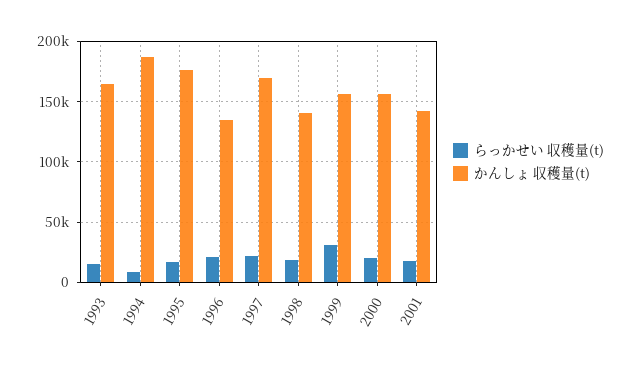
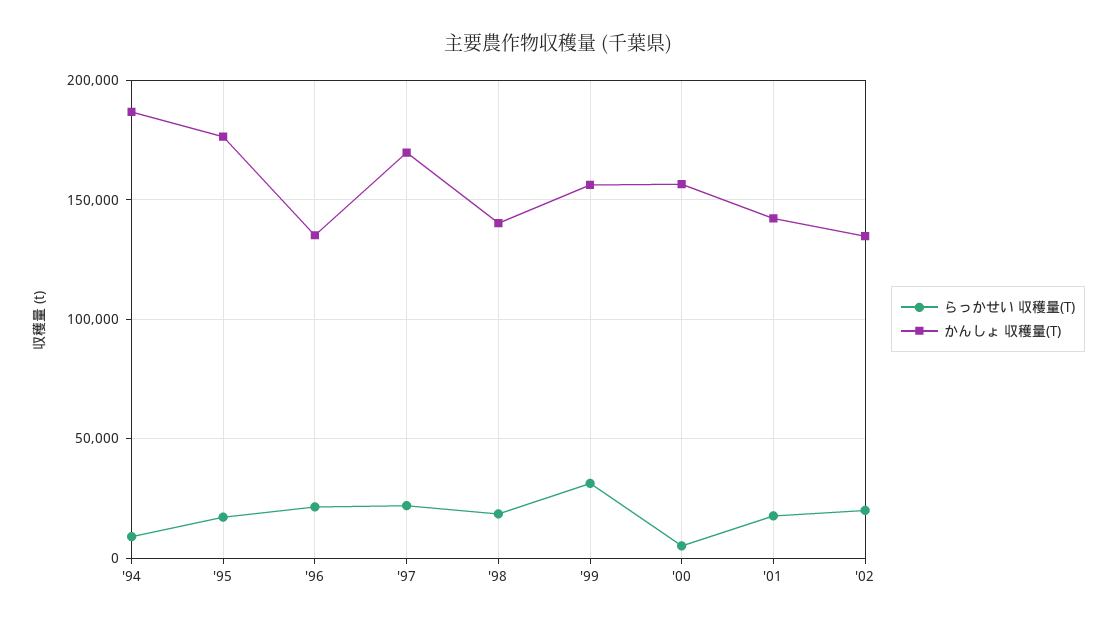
らっかせい 収穫量(t), 1993: 15000 -> none
かんしょ 収穫量(t), 1993: 165000 -> none
らっかせい 収穫量(t), 2000: 20000 -> 5000
らっかせい 収穫量(t), '02: none -> 20000
かんしょ 収穫量(t), '02: none -> 135000

